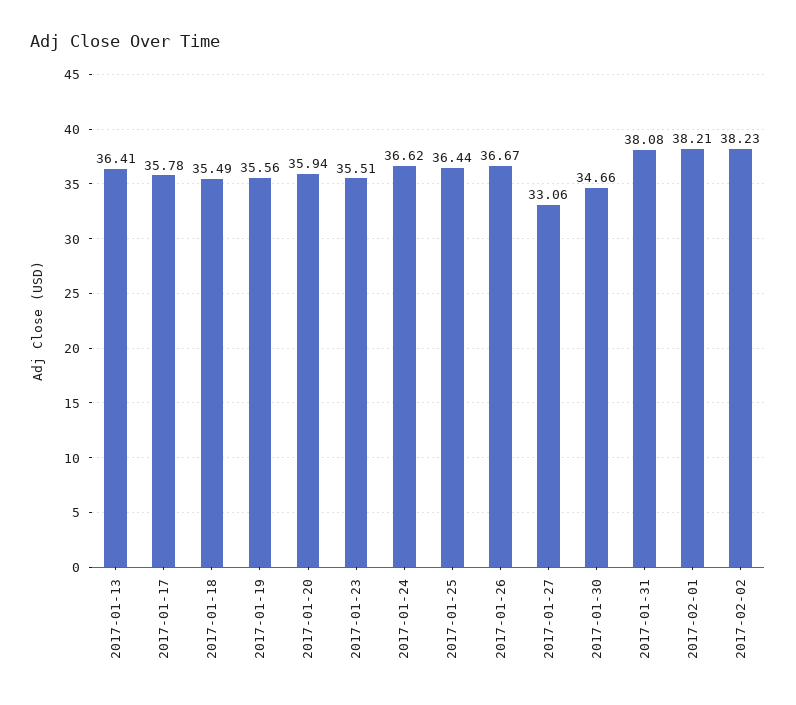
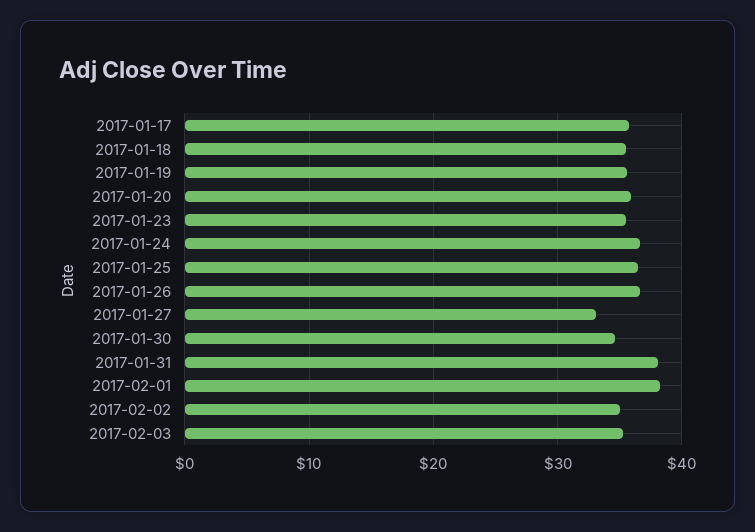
2017-01-13: 36.41 -> none
2017-02-02: 38.23 -> 35
2017-02-03: none -> 35

